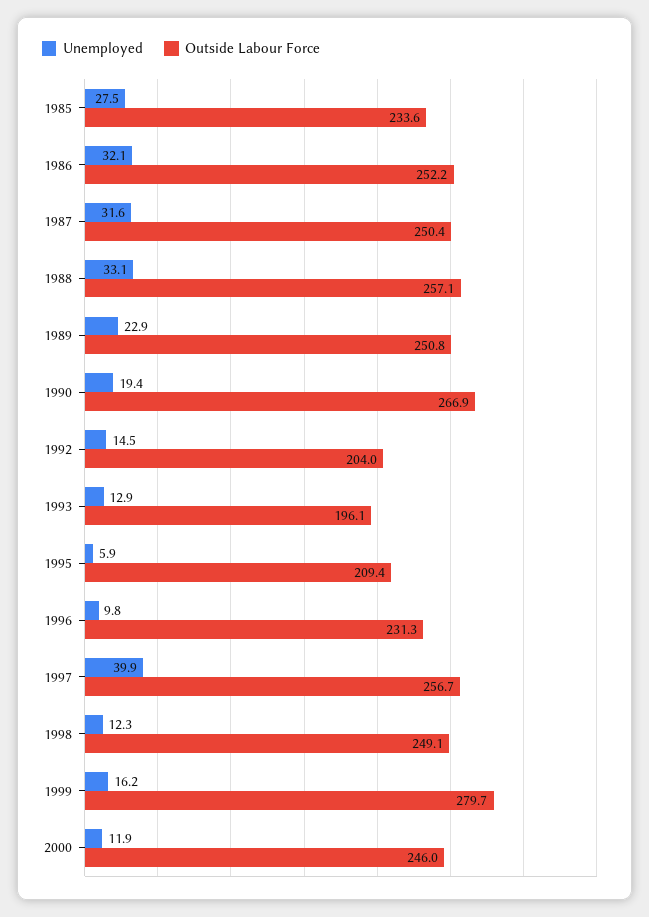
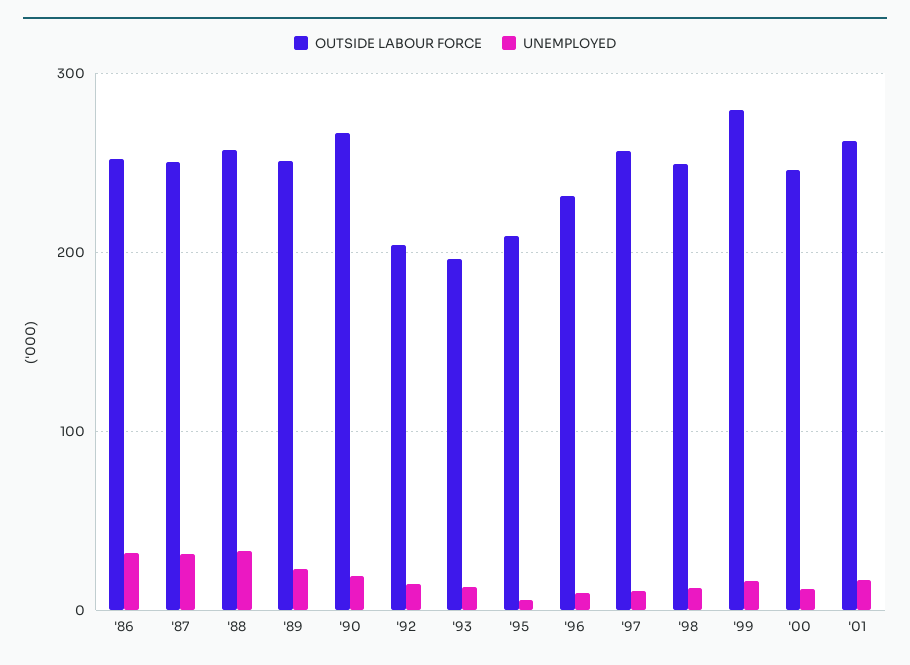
Unemployed, 1985: 27.5 -> none
Outside Labour Force, 1985: 233.6 -> none
Unemployed, 1997: 39.9 -> 10
Outside Labour Force, '01: none -> 260
Unemployed, '01: none -> 20

